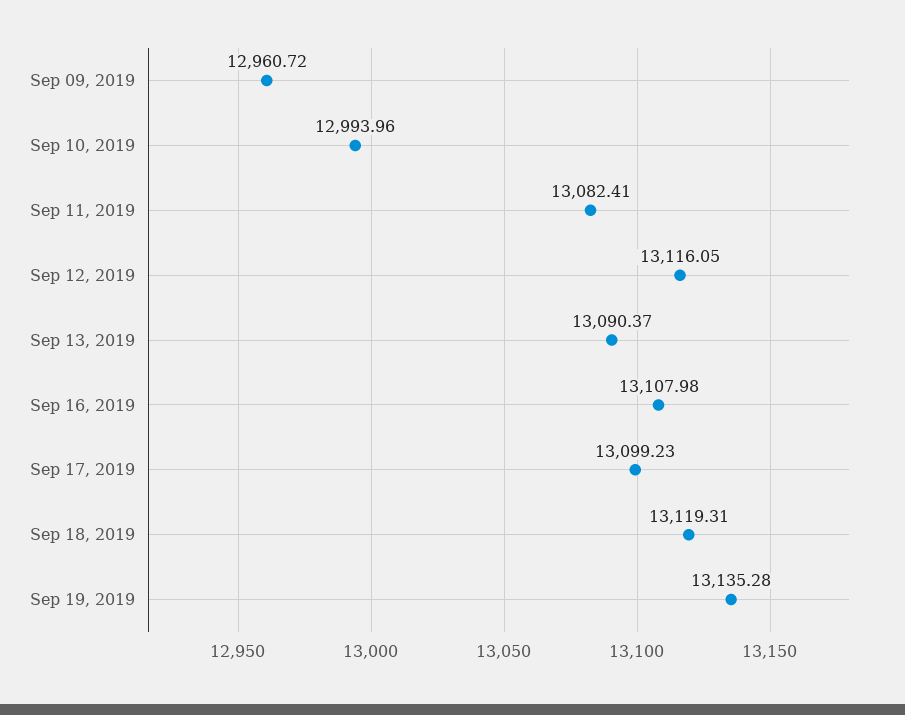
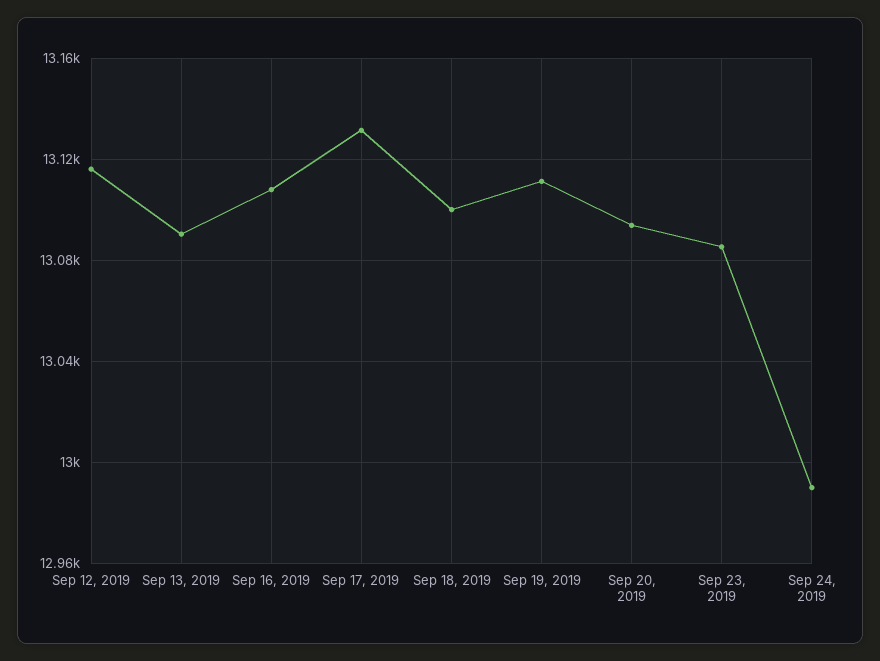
Sep 09, 2019: 12960.72 -> none
Sep 10, 2019: 12993.96 -> none
Sep 11, 2019: 13082.41 -> none
Sep 17, 2019: 13099.23 -> 13130
Sep 18, 2019: 13119.31 -> 13100
Sep 19, 2019: 13135.28 -> 13110
Sep 20, 2019: none -> 13095
Sep 23, 2019: none -> 13085
Sep 24, 2019: none -> 12990

